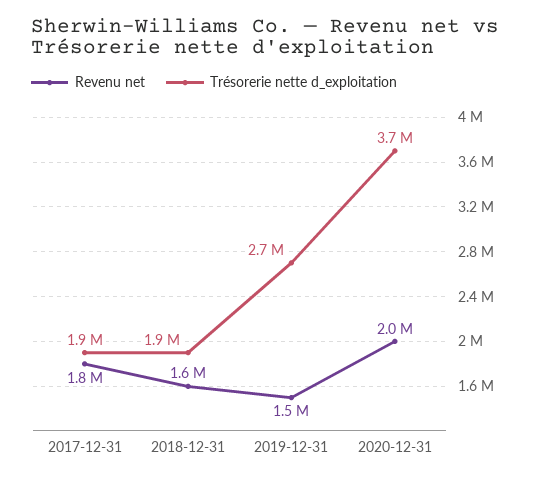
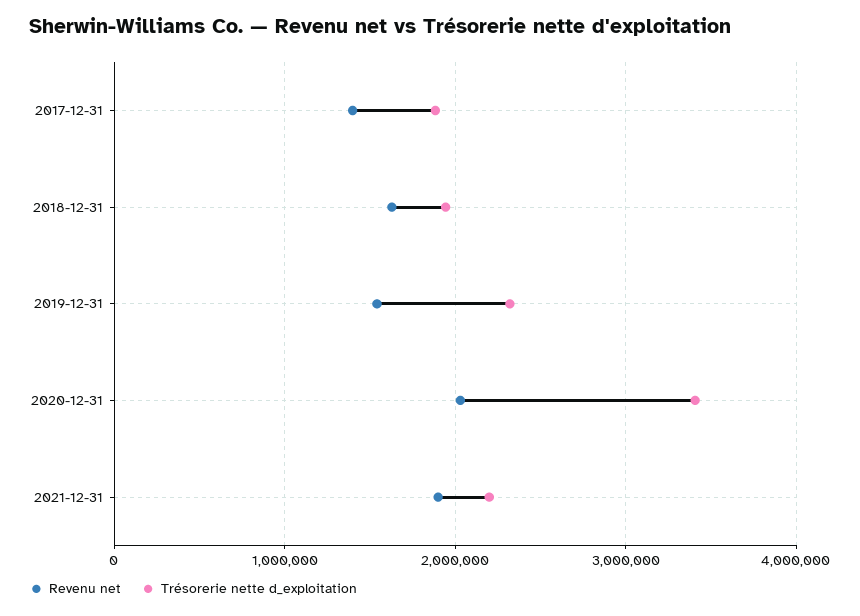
Revenu net, 2017-12-31: 1800000 -> 1400000
Trésorerie nette d_exploitation, 2019-12-31: 2700000 -> 2300000
Trésorerie nette d_exploitation, 2020-12-31: 3700000 -> 3400000
Revenu net, 2021-12-31: none -> 1900000
Trésorerie nette d_exploitation, 2021-12-31: none -> 2200000

